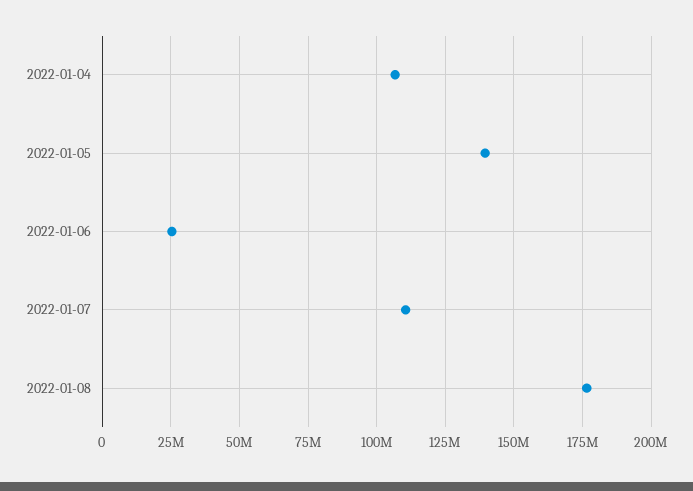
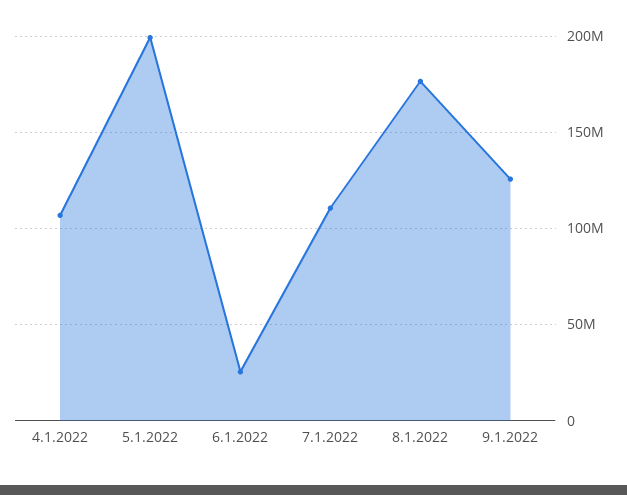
2022-01-05: 140000000 -> 200000000
9.1.2022: none -> 125000000

